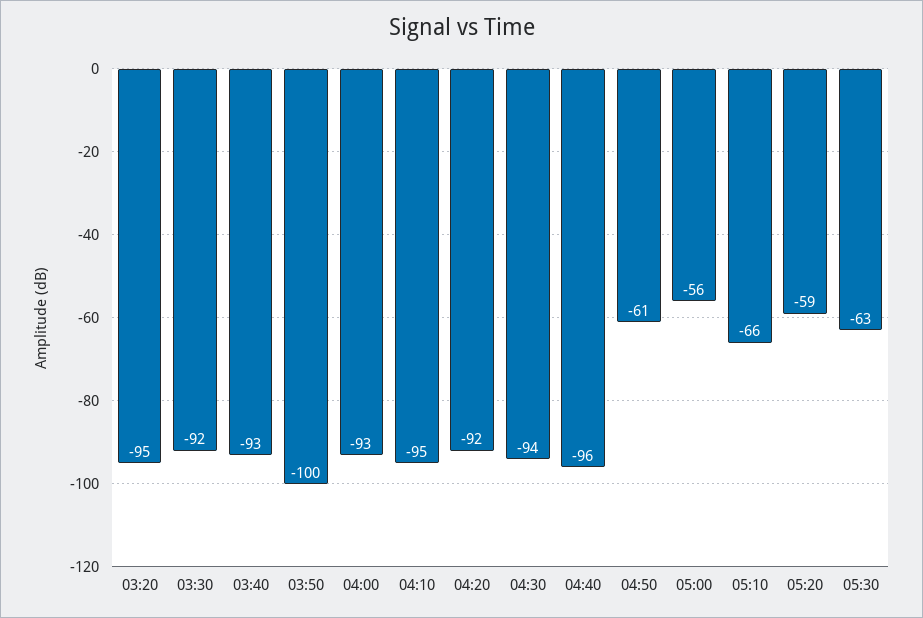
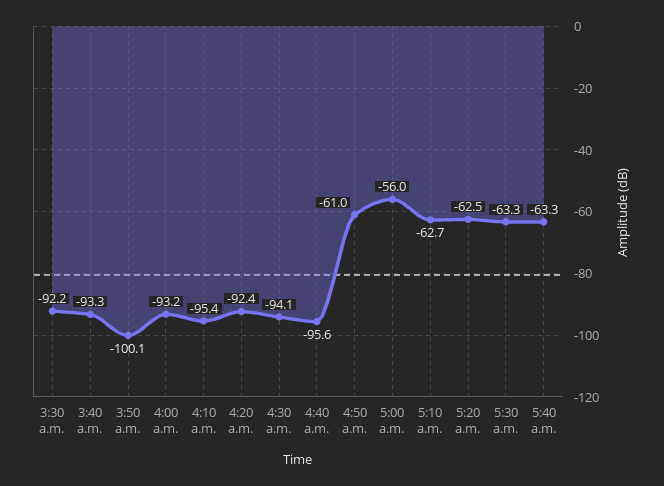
03:20: -95 -> none
05:10: -66 -> -62.7
05:20: -59 -> -62.5
5:40 a.m.: none -> -63.3

